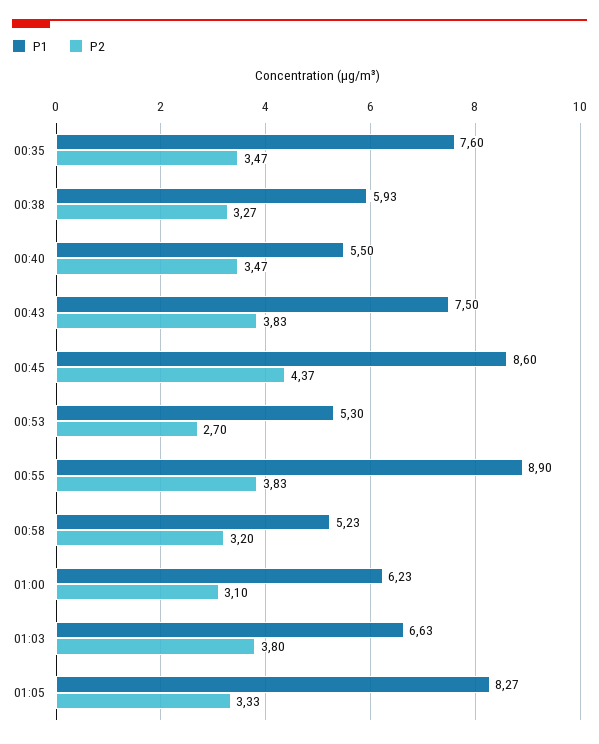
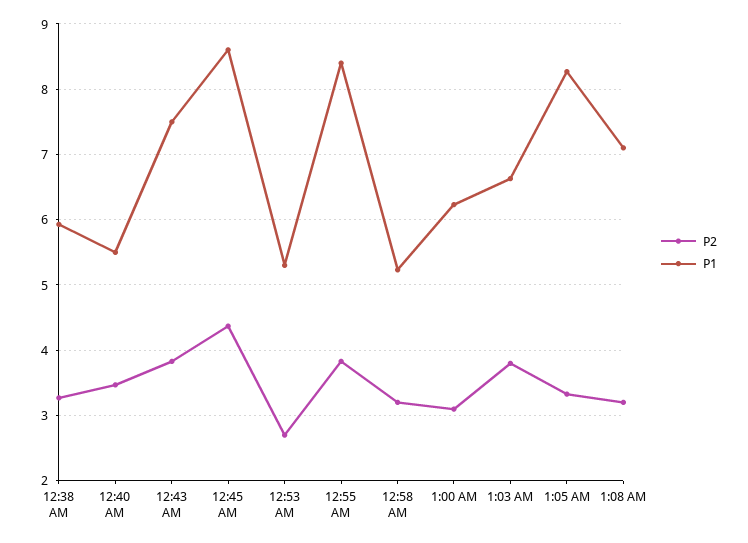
P1, 00:35: 7.6 -> none
P2, 00:35: 3.47 -> none
P1, 00:55: 8.9 -> 8.4
P2, 1:08 AM: none -> 3.2
P1, 1:08 AM: none -> 7.1

